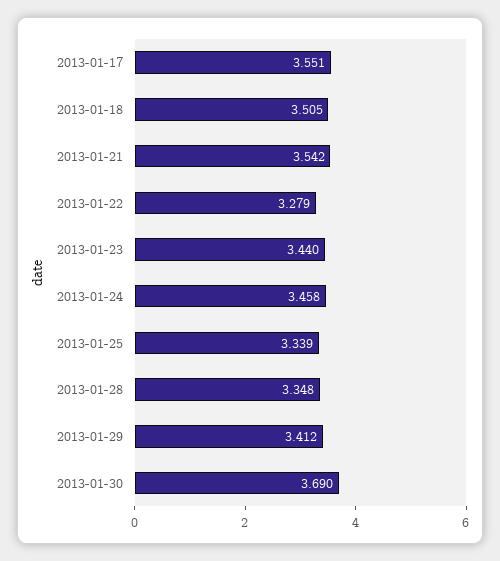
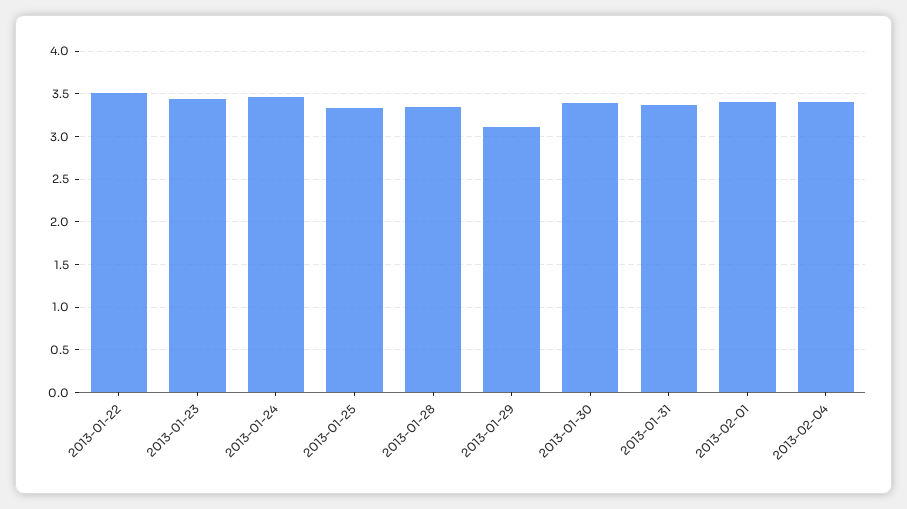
2013-01-17: 3.551 -> none
2013-01-18: 3.505 -> none
2013-01-21: 3.542 -> none
2013-01-22: 3.279 -> 3.5
2013-01-29: 3.412 -> 3.1
2013-01-30: 3.69 -> 3.4
2013-01-31: none -> 3.4
2013-02-01: none -> 3.4
2013-02-04: none -> 3.4

